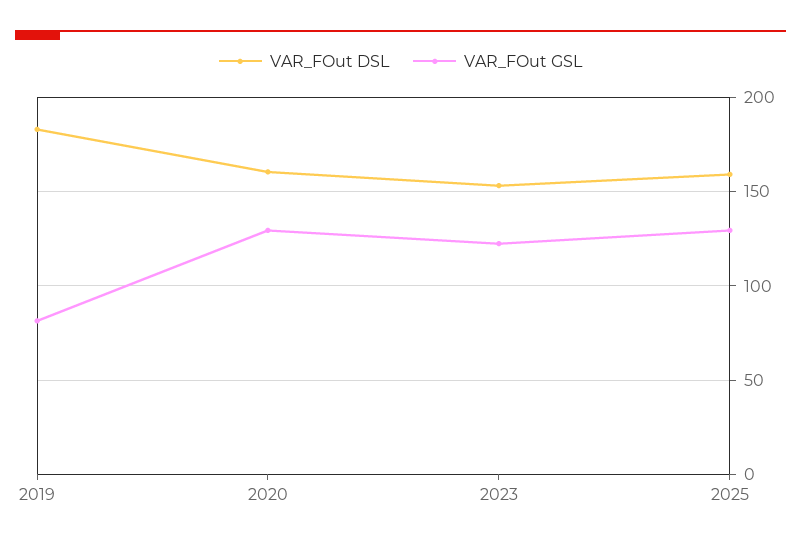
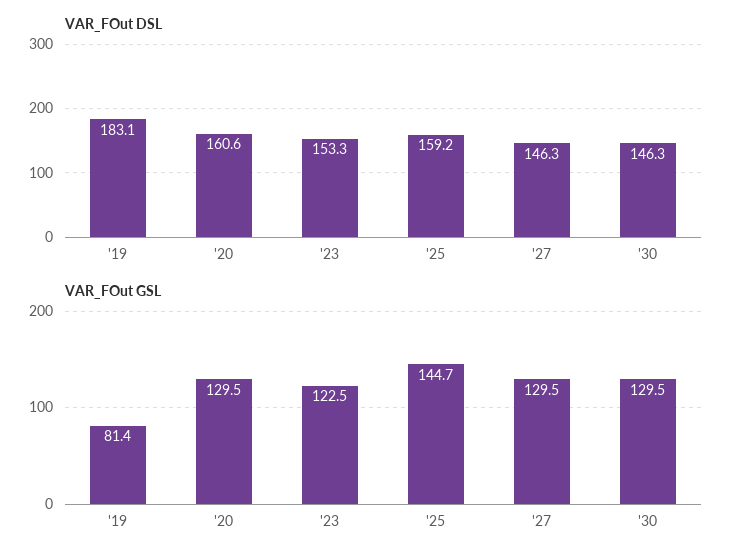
VAR_FOut GSL, 2025: 130 -> 144.7
VAR_FOut DSL, '27: none -> 146.3
VAR_FOut DSL, '30: none -> 146.3
VAR_FOut GSL, '27: none -> 129.5
VAR_FOut GSL, '30: none -> 129.5

